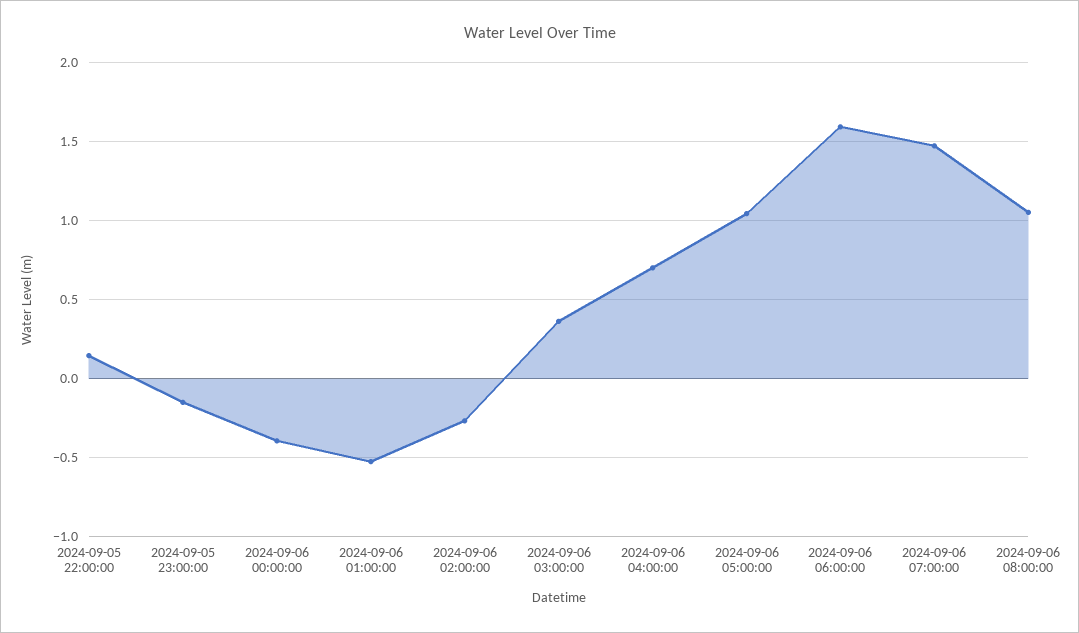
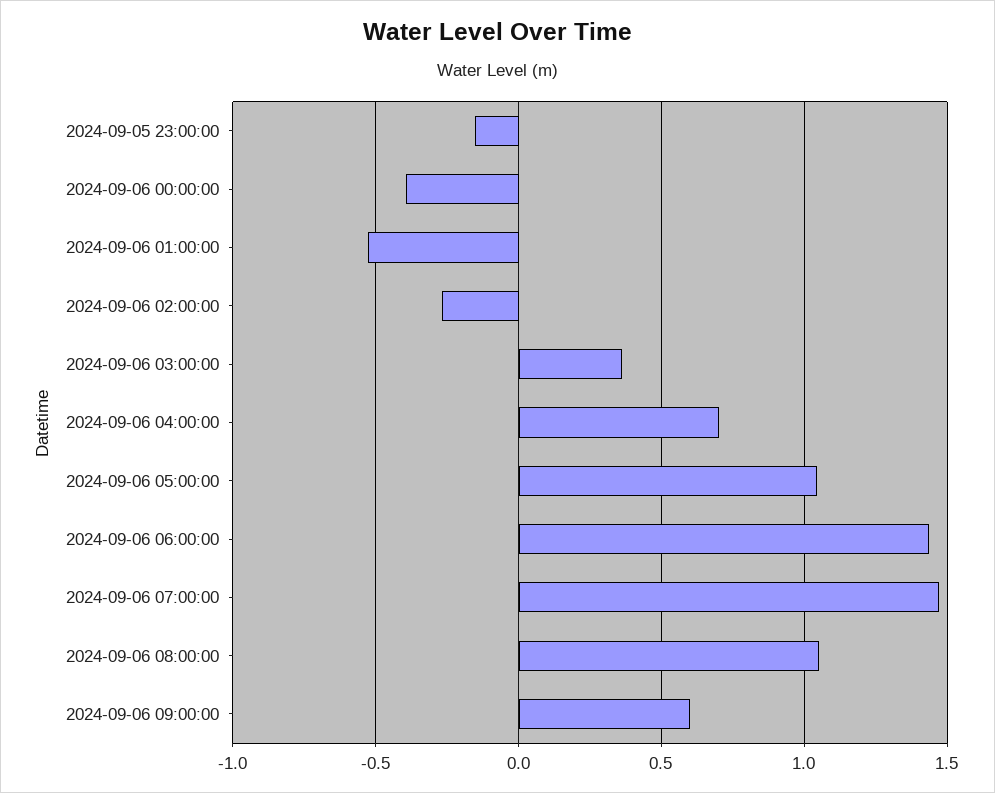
2024-09-05 22:00:00: 0.15 -> none
2024-09-06 06:00:00: 1.6 -> 1.45
2024-09-06 09:00:00: none -> 0.6

